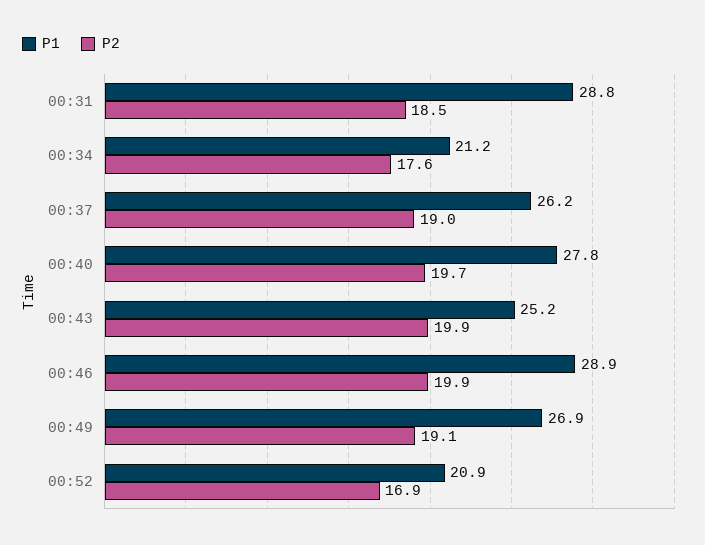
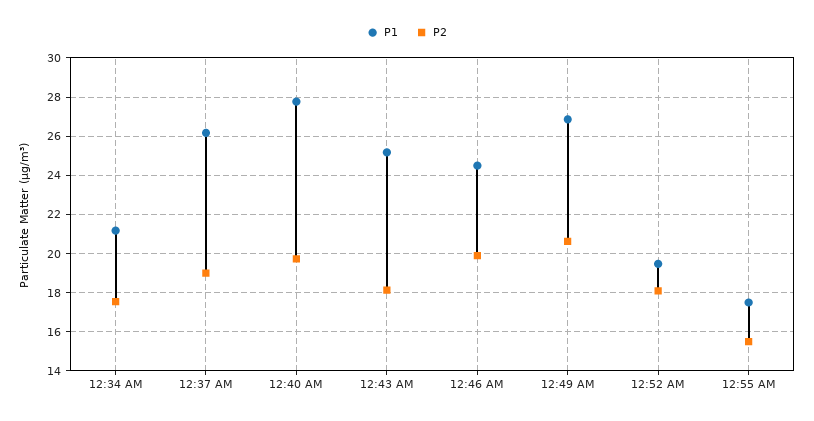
P1, 00:31: 28.8 -> none
P2, 00:31: 18.5 -> none
P2, 00:43: 19.9 -> 18
P1, 00:46: 28.9 -> 24.5
P2, 00:49: 19.1 -> 20.5
P1, 00:52: 20.9 -> 19.5
P2, 00:52: 16.9 -> 18
P1, 12:55 AM: none -> 17.5
P2, 12:55 AM: none -> 15.5

